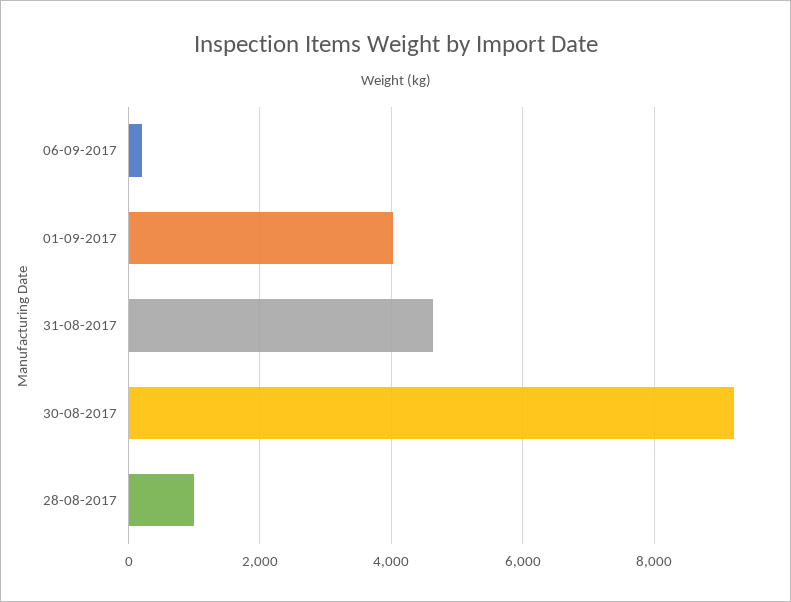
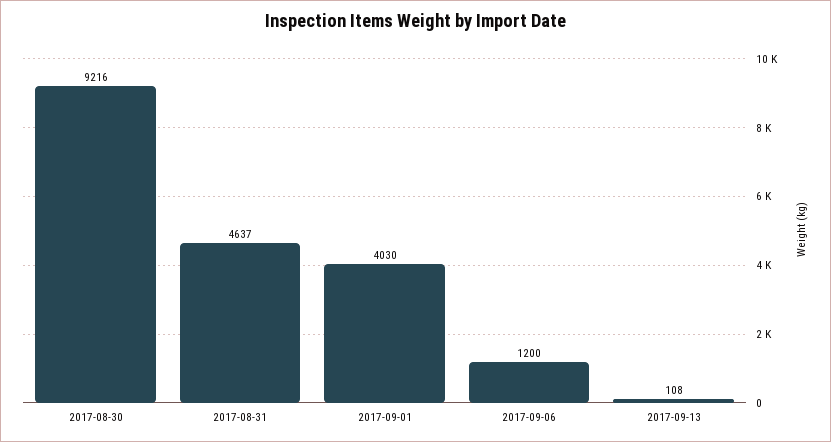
06-09-2017: 200 -> 1200
28-08-2017: 1000 -> none
2017-09-13: none -> 108

